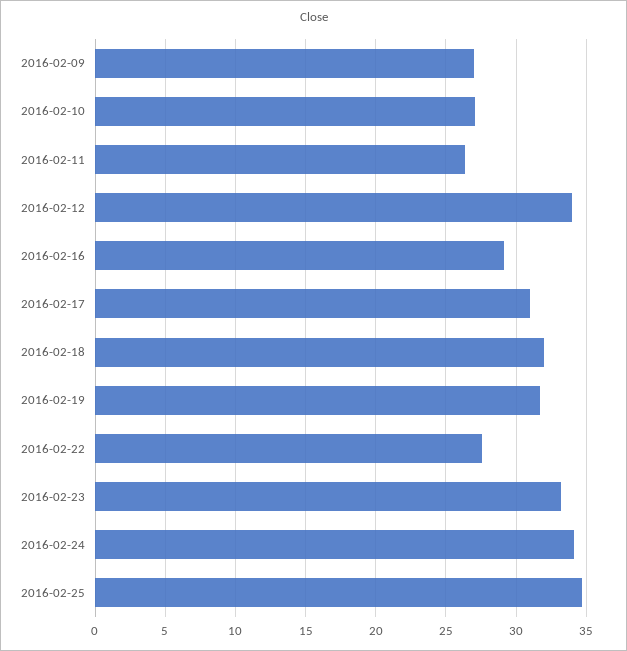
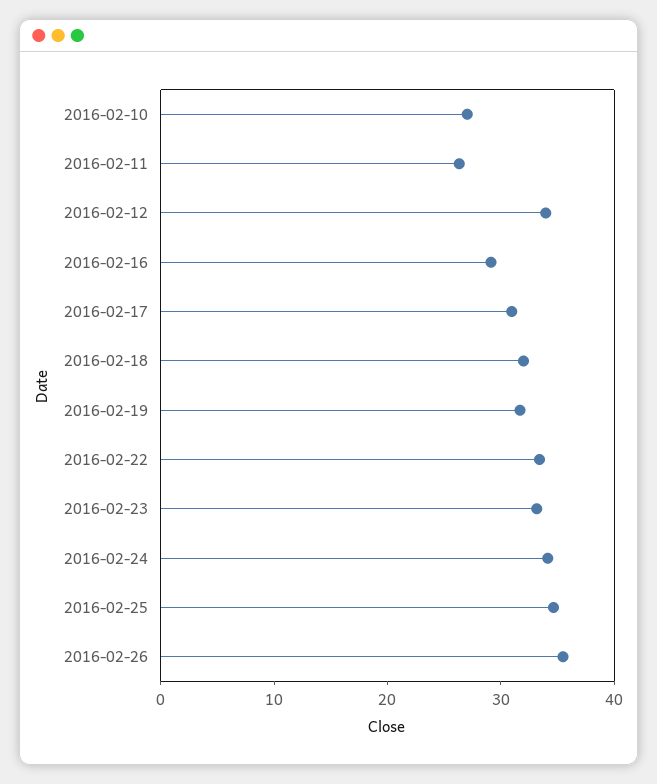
2016-02-09: 27 -> none
2016-02-22: 27.5 -> 34
2016-02-26: none -> 36

